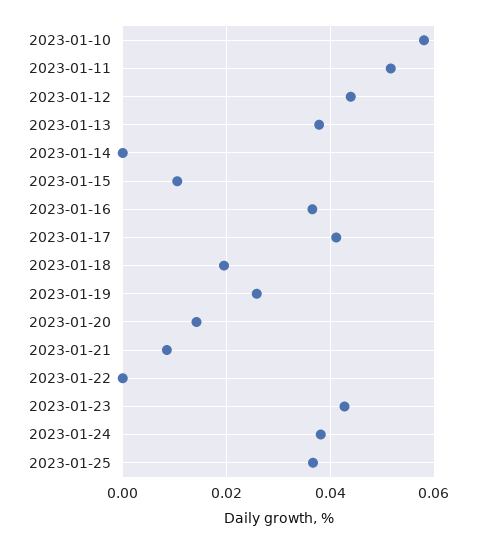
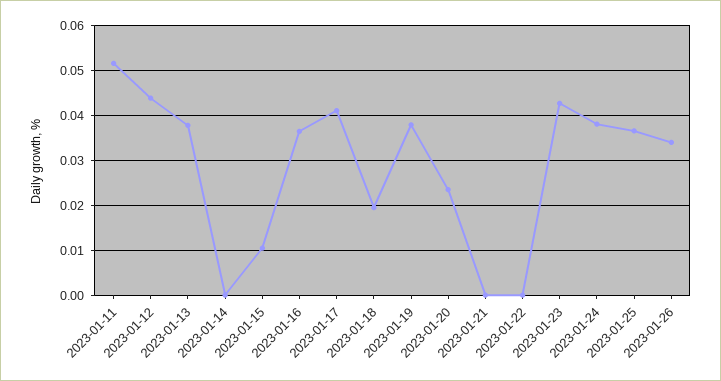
2023-01-10: 0.058 -> none
2023-01-19: 0.026 -> 0.038
2023-01-20: 0.014 -> 0.024
2023-01-21: 0.008 -> 0
2023-01-26: none -> 0.034

